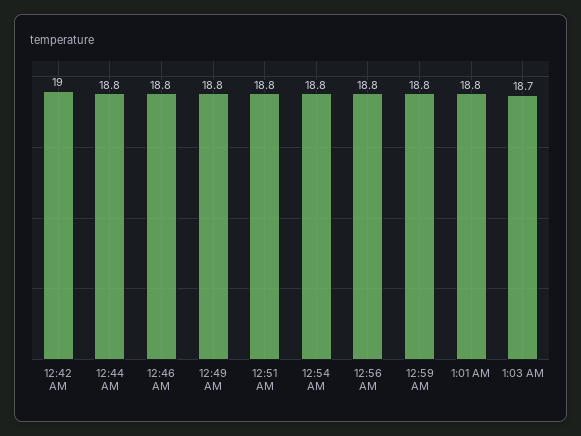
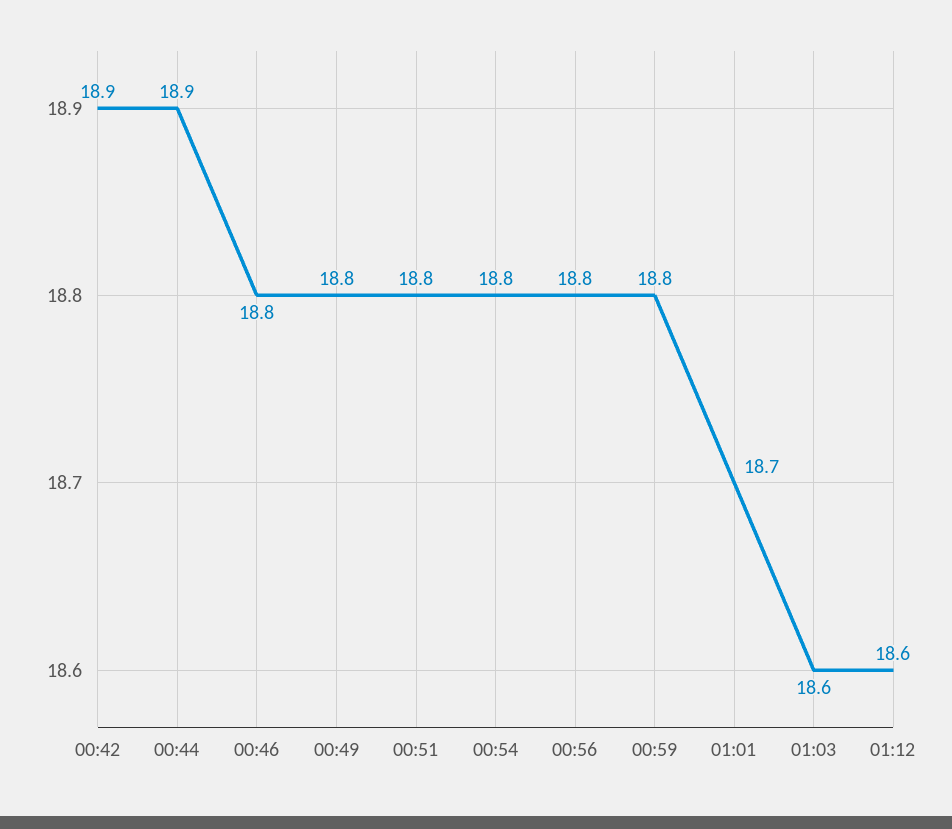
12:42 AM: 19 -> 18.9
12:44 AM: 18.8 -> 18.9
1:01 AM: 18.8 -> 18.7
1:03 AM: 18.7 -> 18.6
01:12: none -> 18.6

